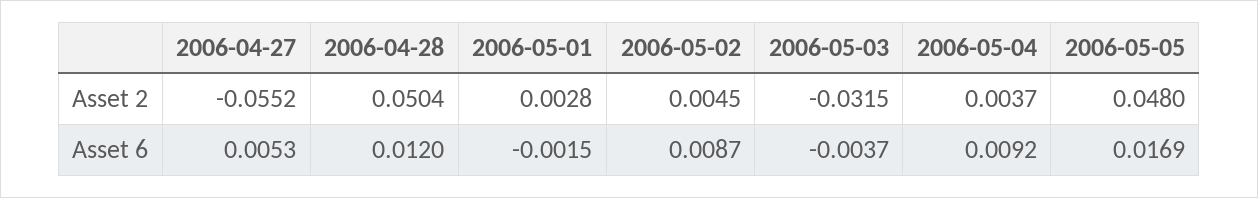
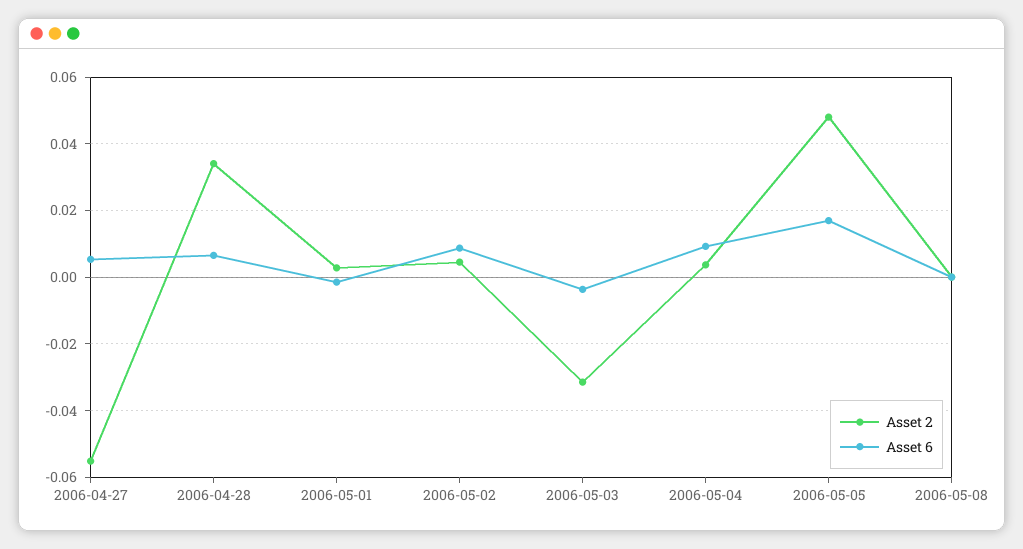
Asset 2, 2006-04-28: 0.0504 -> 0.034
Asset 6, 2006-04-28: 0.012 -> 0.006
Asset 2, 2006-05-08: none -> 0
Asset 6, 2006-05-08: none -> 0

